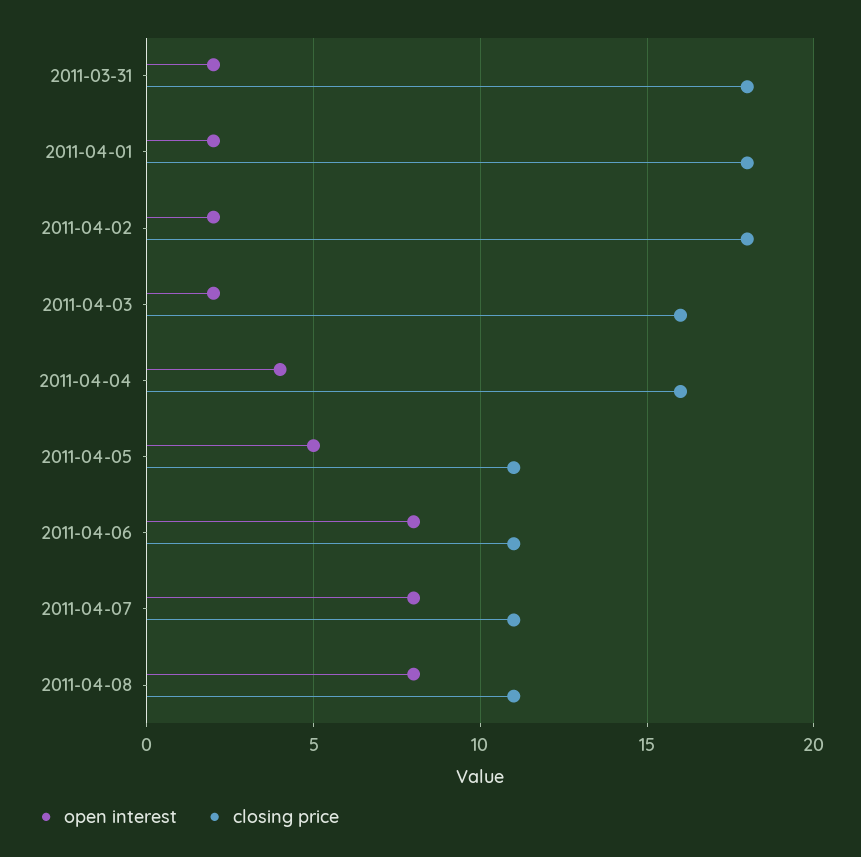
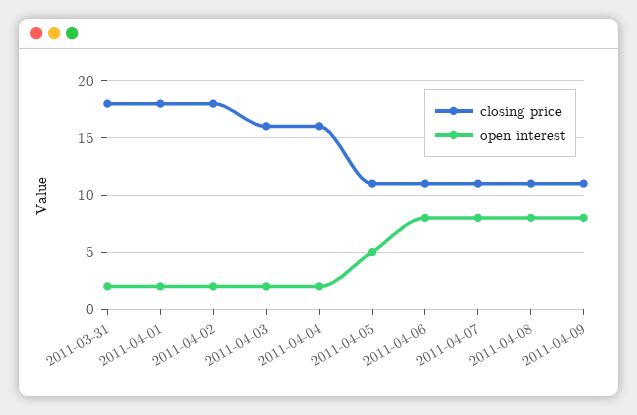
open interest, 2011-04-04: 4 -> 2
closing price, 2011-04-09: none -> 11
open interest, 2011-04-09: none -> 8

